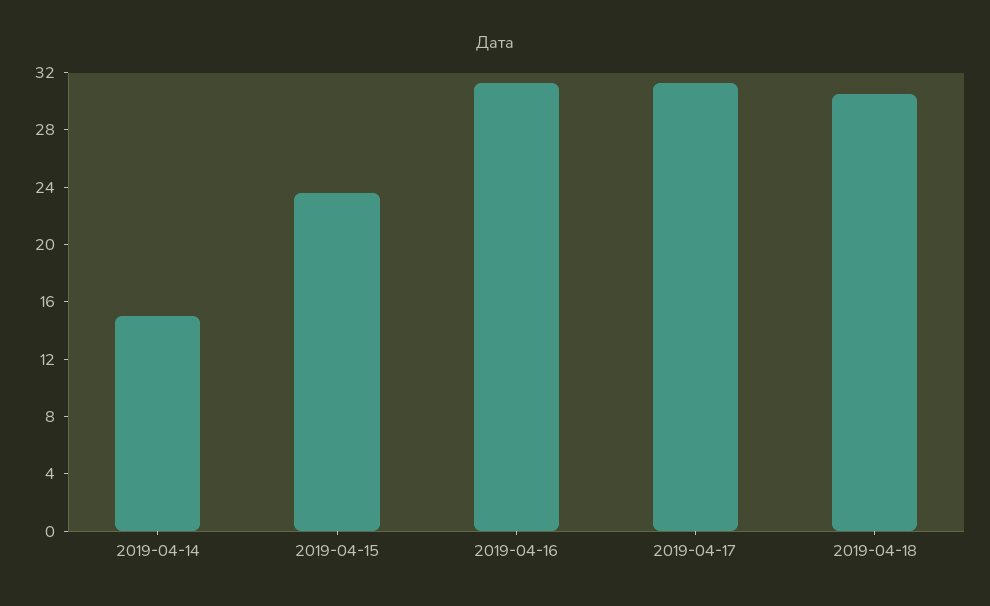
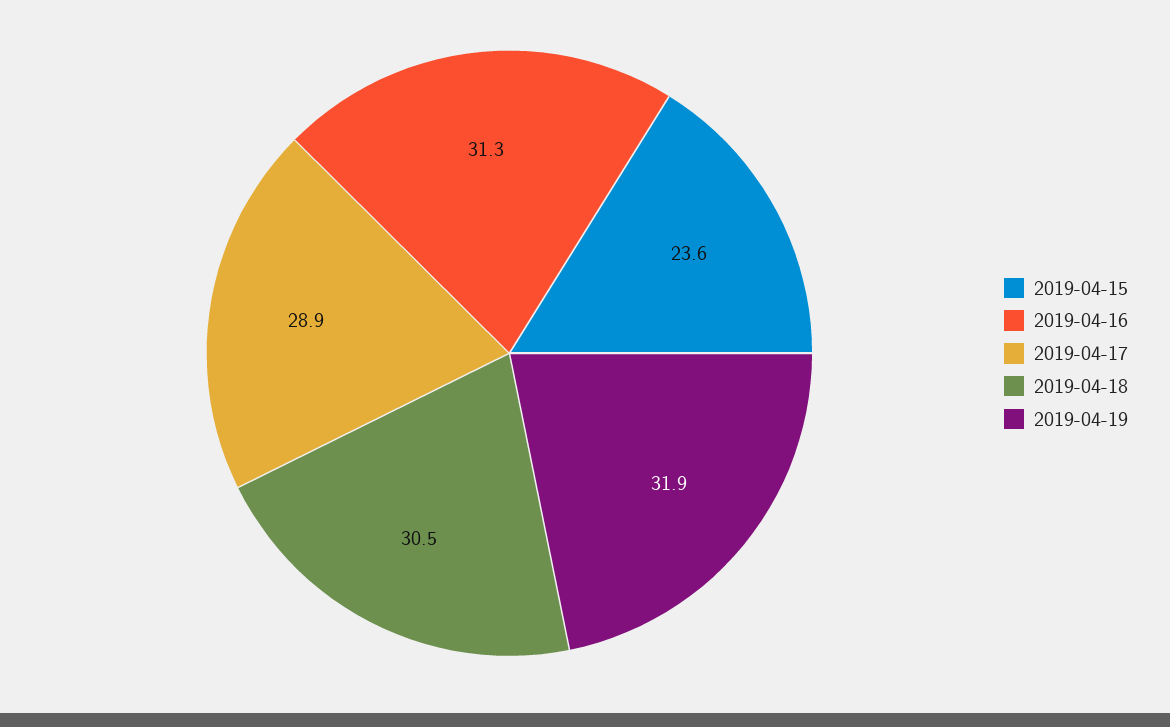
2019-04-14: 15 -> none
2019-04-17: 31 -> 28.9
2019-04-19: none -> 31.9

